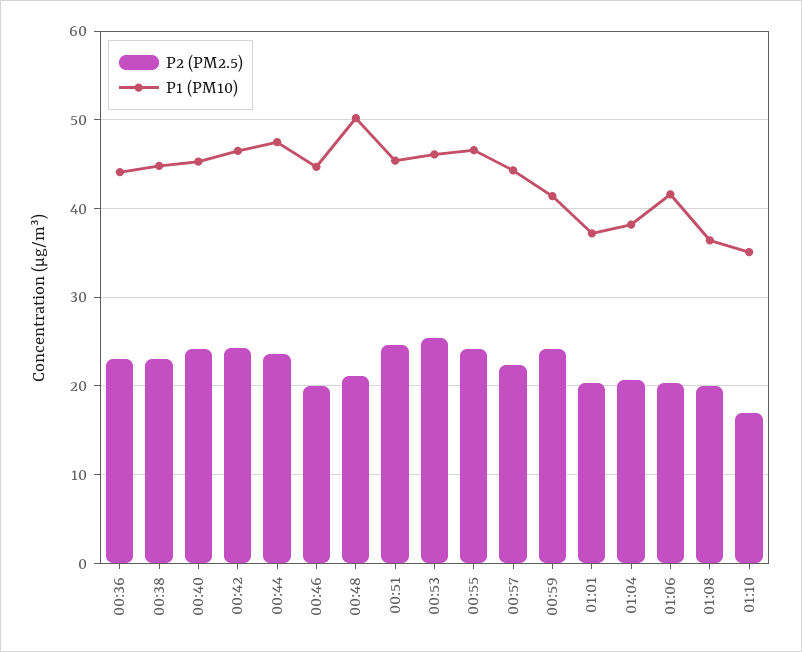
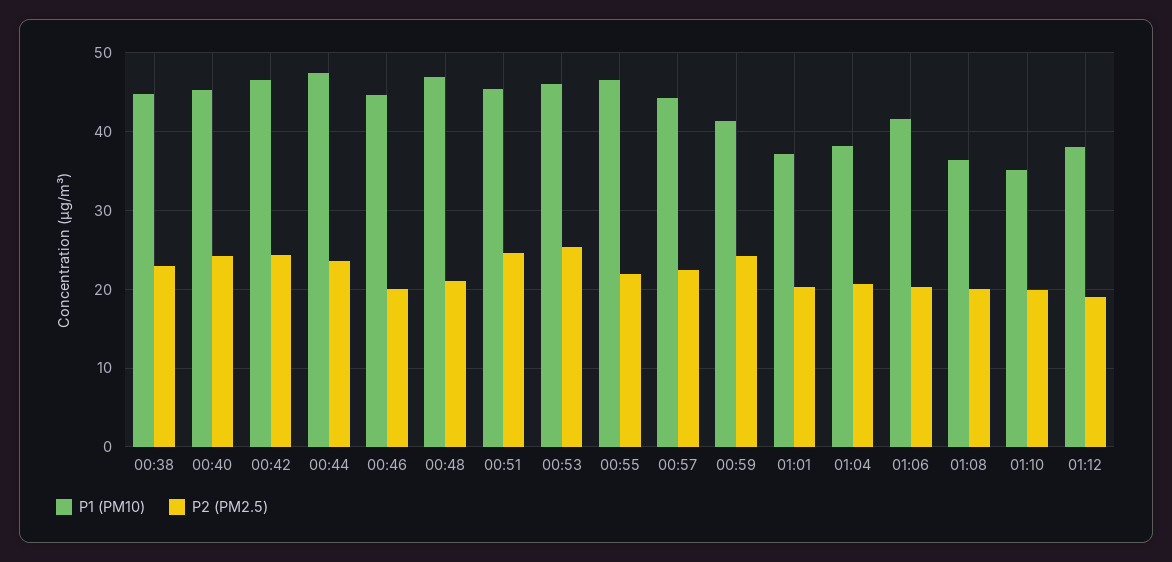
P2 (PM2.5), 00:36: 23 -> none
P1 (PM10), 00:36: 44 -> none
P1 (PM10), 00:48: 50 -> 47
P2 (PM2.5), 00:55: 24 -> 22
P2 (PM2.5), 01:10: 17 -> 20
P1 (PM10), 01:12: none -> 38
P2 (PM2.5), 01:12: none -> 19

